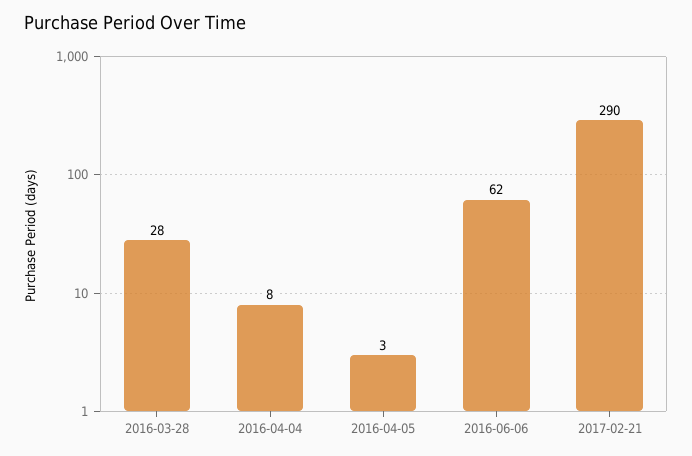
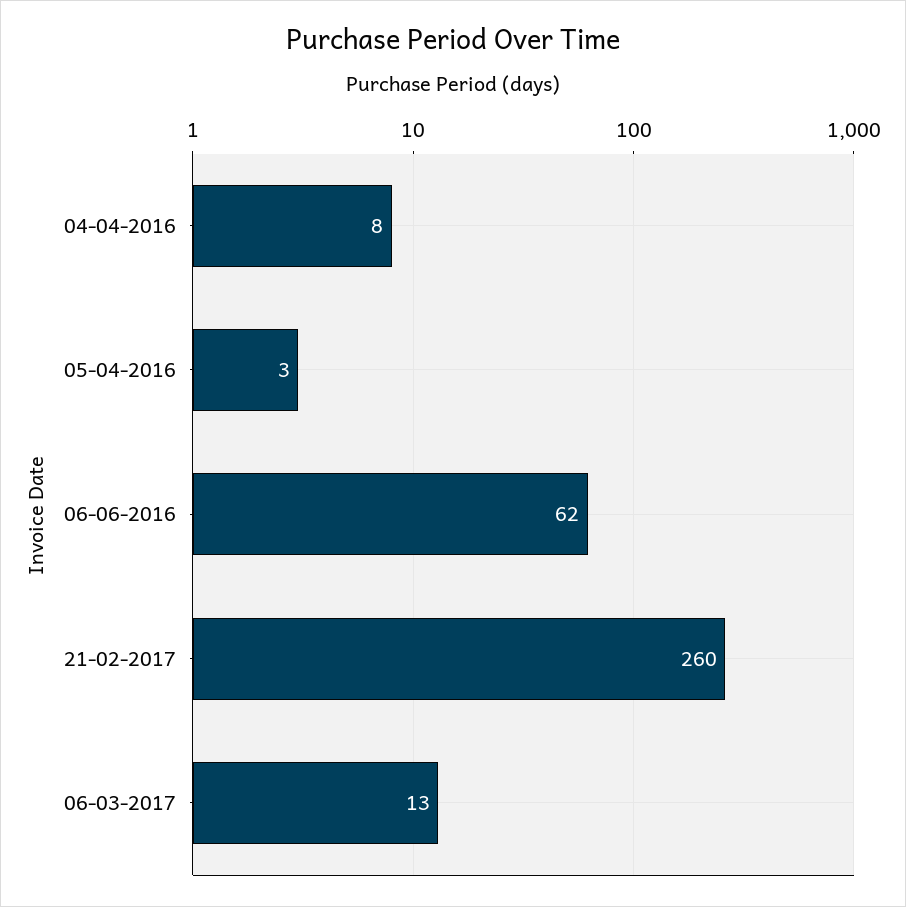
2016-03-28: 28 -> none
2017-02-21: 290 -> 260
06-03-2017: none -> 13

